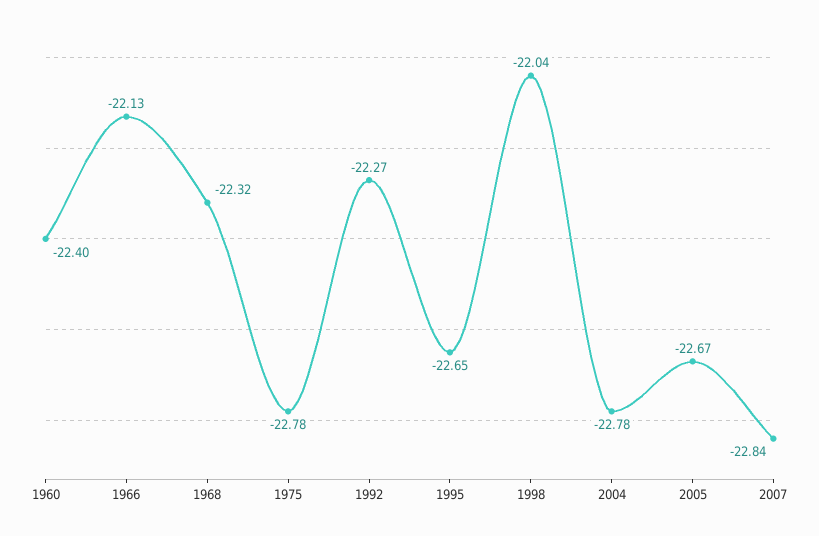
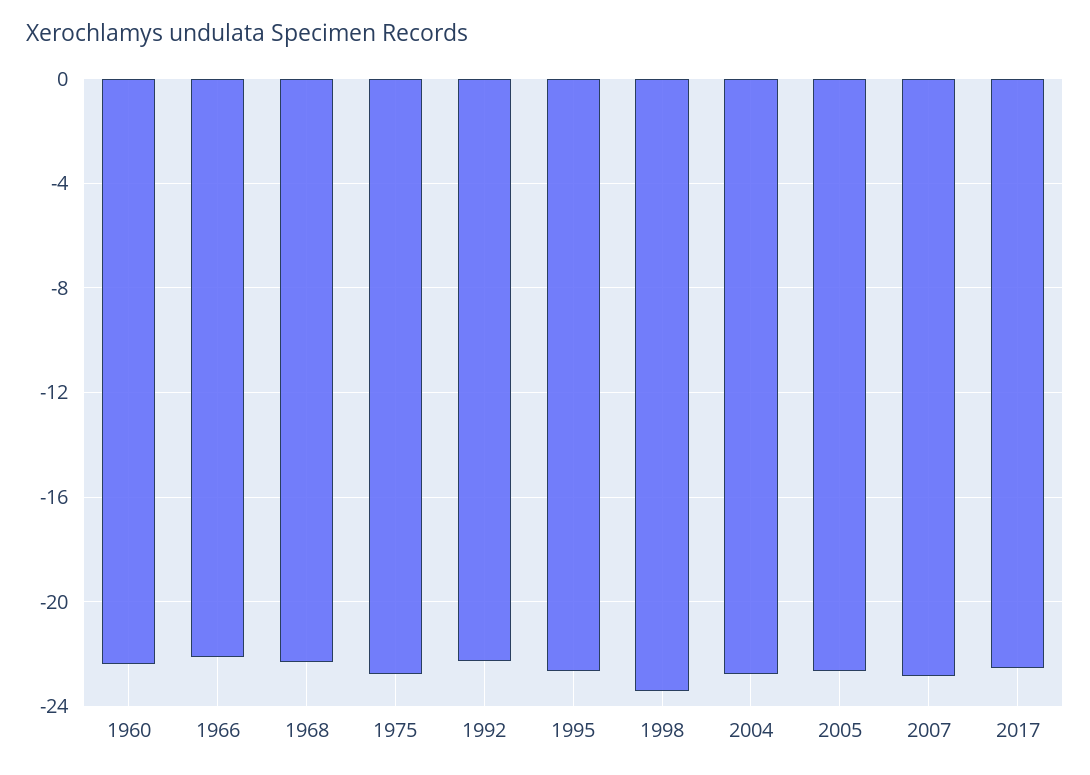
1998: -22.04 -> -23.5
2017: none -> -22.5

